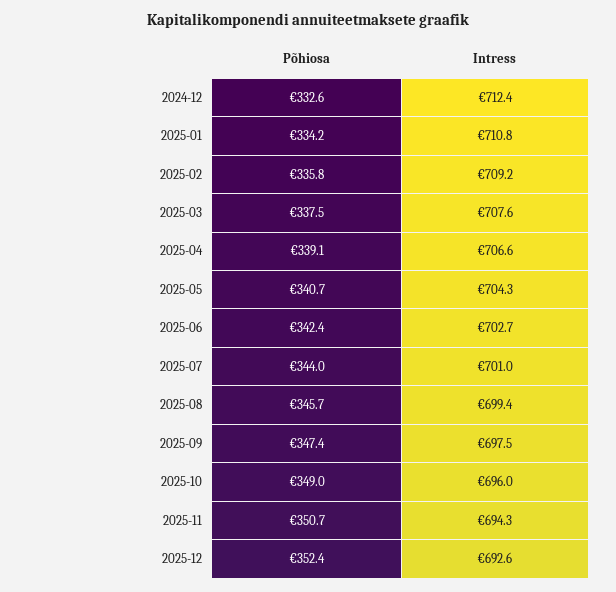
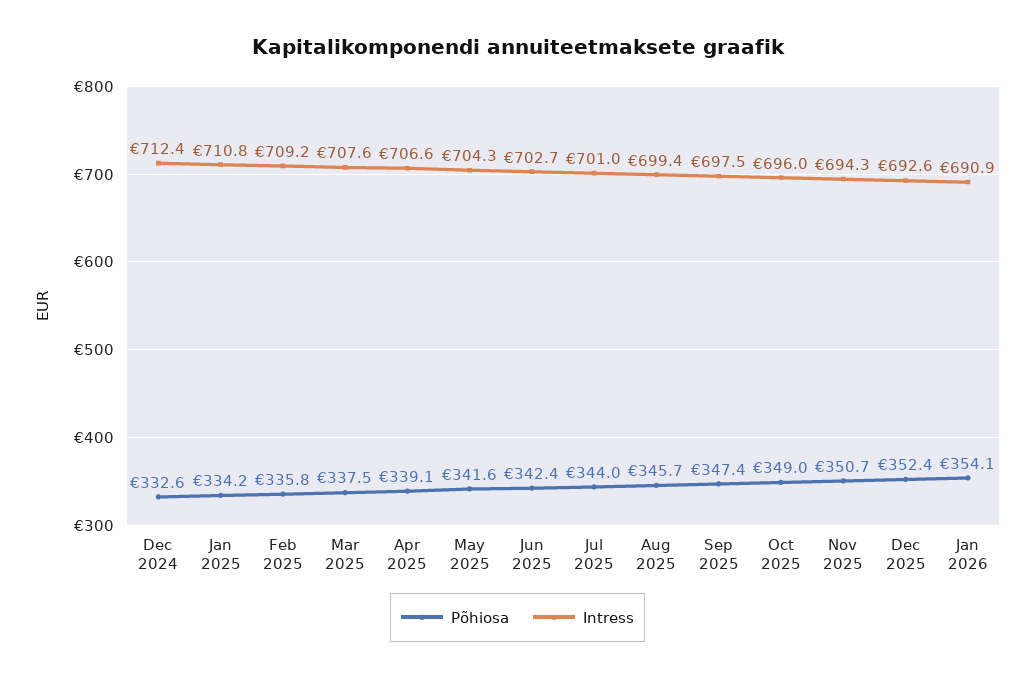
Põhiosa, 2025-05: 340.7 -> 341.6
Põhiosa, Jan 2026: none -> 354.1
Intress, Jan 2026: none -> 690.9

